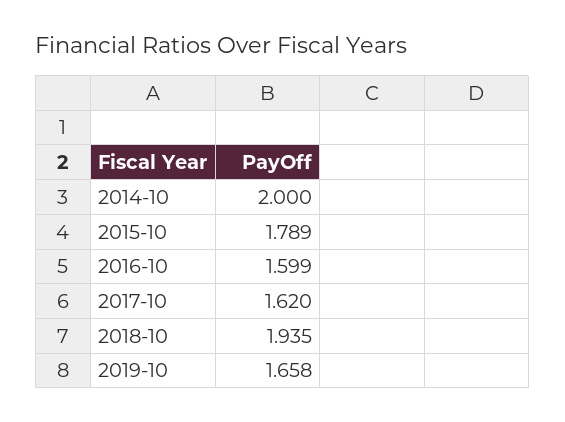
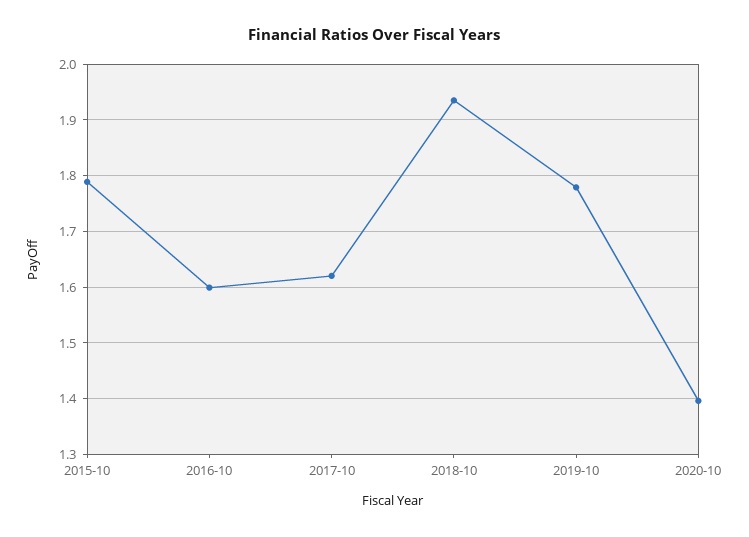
2014-10: 2 -> none
2019-10: 1.658 -> 1.78
2020-10: none -> 1.4

